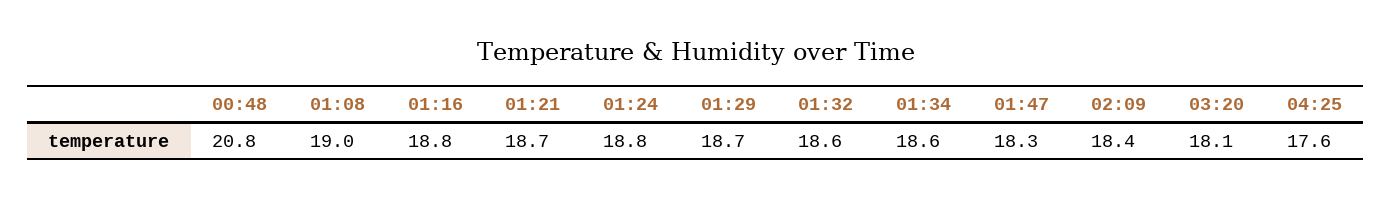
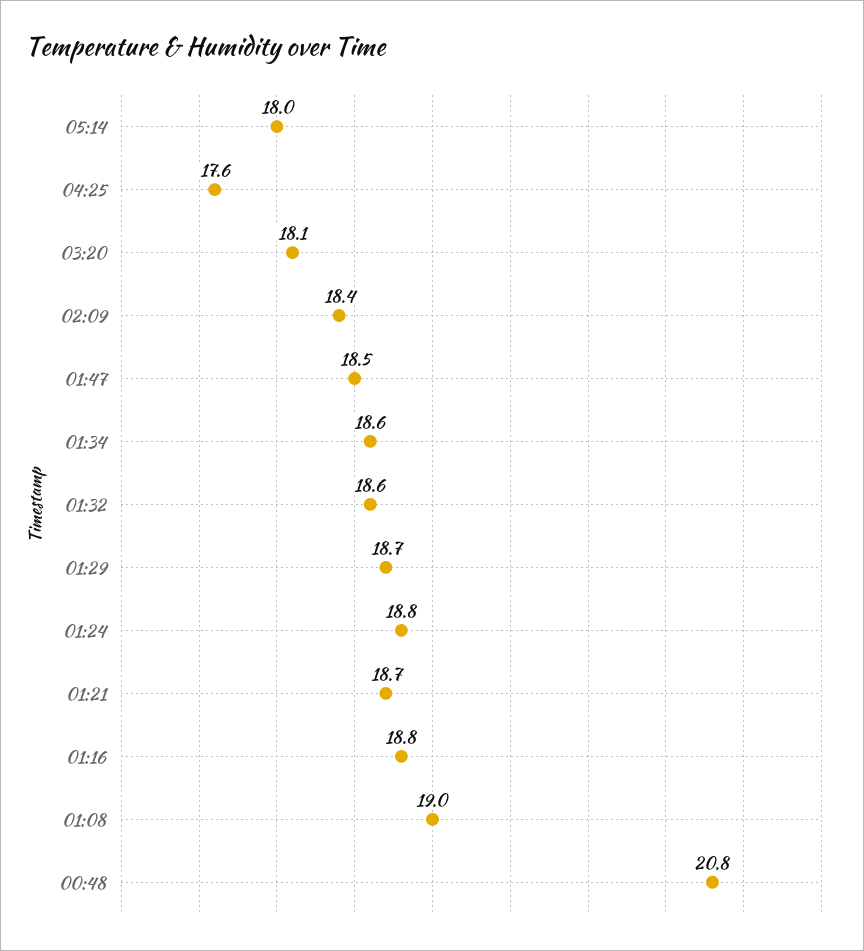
01:47: 18.3 -> 18.5
05:14: none -> 18

